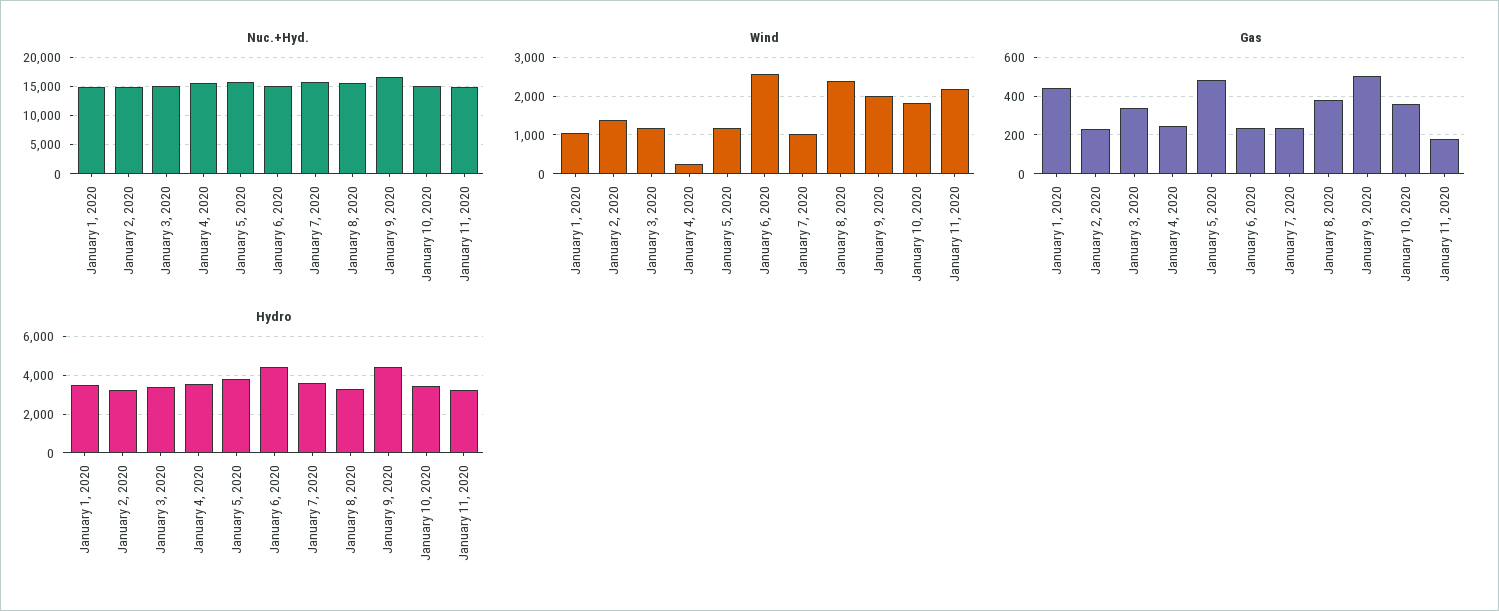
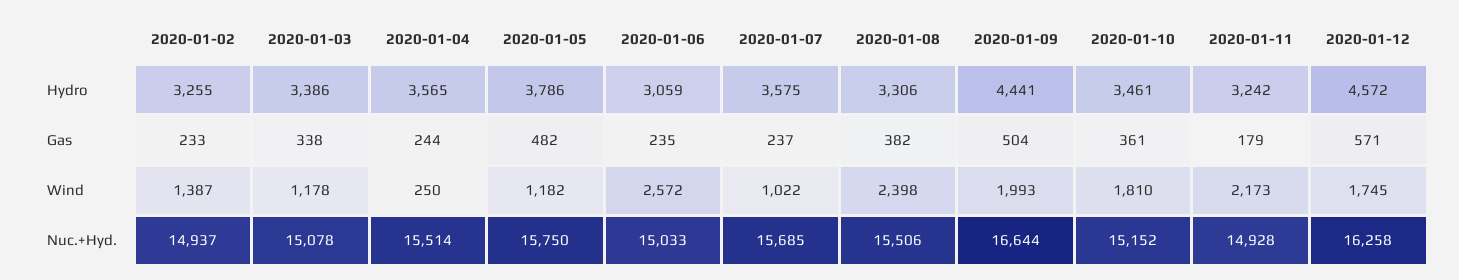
Nuc.+Hyd., January 1, 2020: 15000 -> none
Wind, January 1, 2020: 1000 -> none
Gas, January 1, 2020: 450 -> none
Hydro, January 1, 2020: 3500 -> none
Hydro, January 6, 2020: 4500 -> 3059
Hydro, 2020-01-12: none -> 4572
Gas, 2020-01-12: none -> 571
Wind, 2020-01-12: none -> 1745
Nuc.+Hyd., 2020-01-12: none -> 16258

